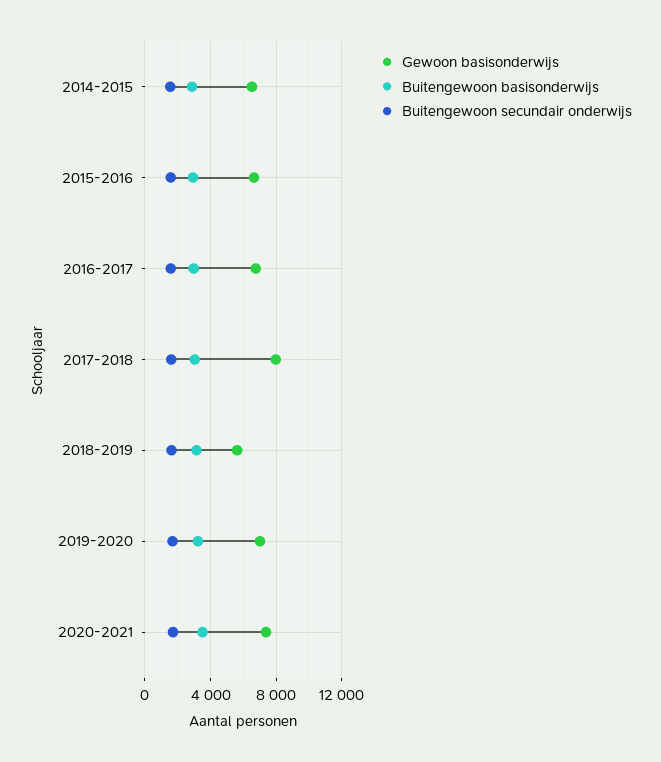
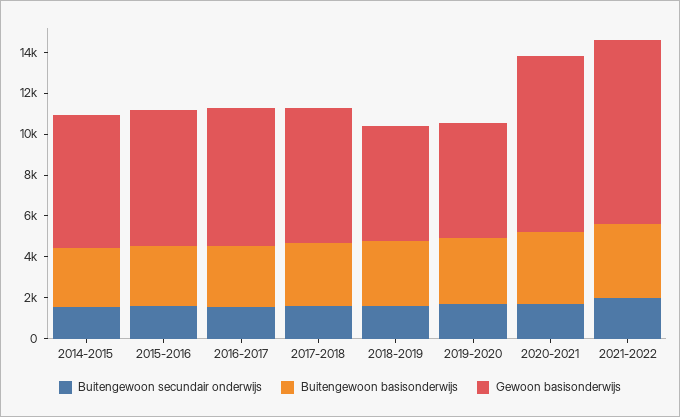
Gewoon basisonderwijs, 2017-2018: 8000 -> 6500
Gewoon basisonderwijs, 2019-2020: 7000 -> 5500
Gewoon basisonderwijs, 2020-2021: 7500 -> 8500
Buitengewoon secundair onderwijs, 2021-2022: none -> 2000
Buitengewoon basisonderwijs, 2021-2022: none -> 3500
Gewoon basisonderwijs, 2021-2022: none -> 9000

